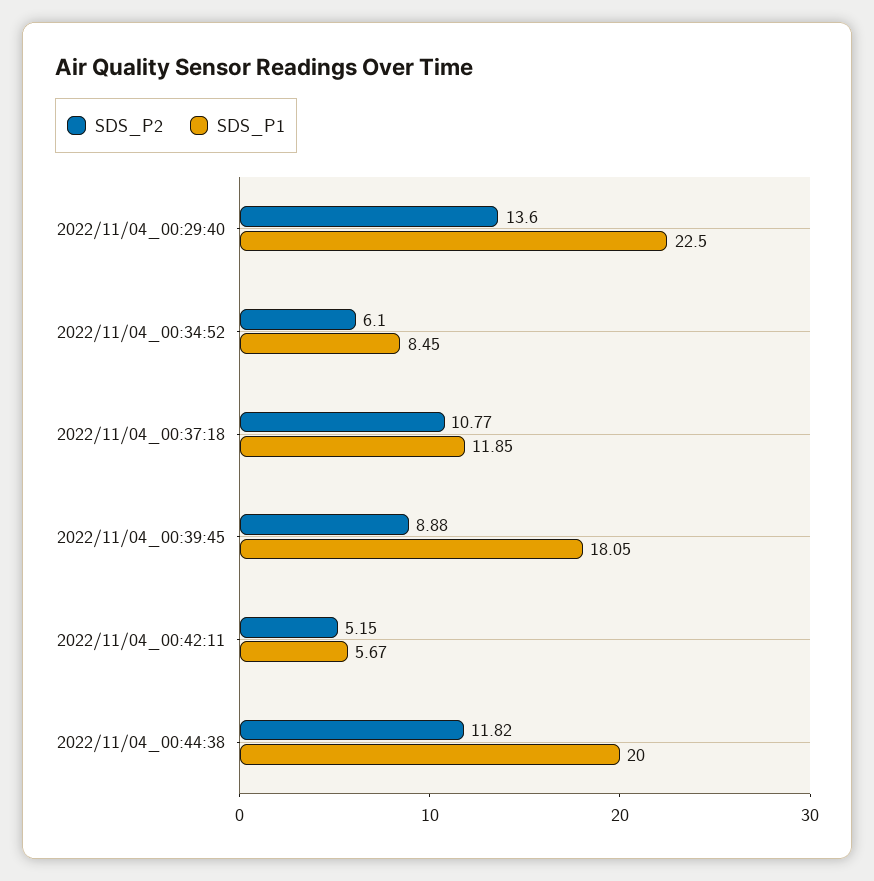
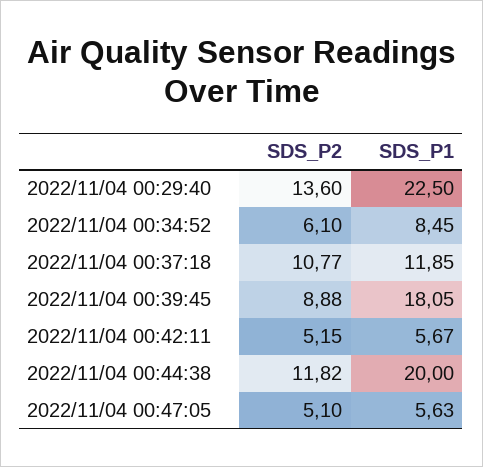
SDS_P2, 2022/11/04 00:47:05: none -> 5.1
SDS_P1, 2022/11/04 00:47:05: none -> 5.63

